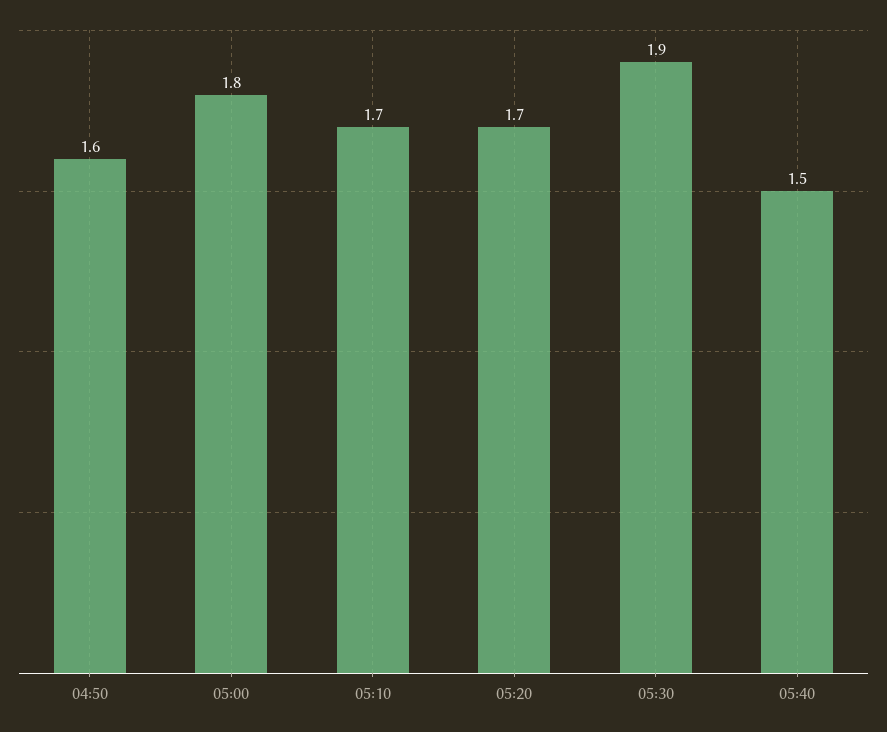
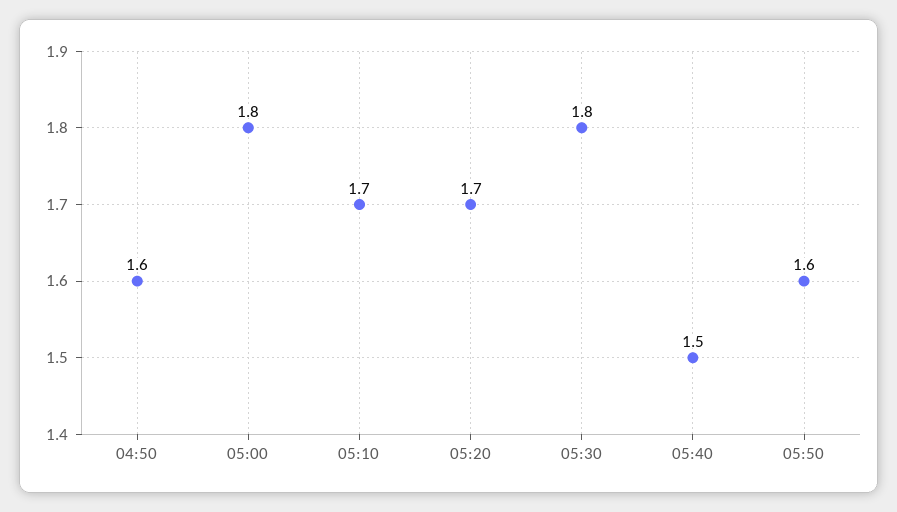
05:30: 1.9 -> 1.8
05:50: none -> 1.6

